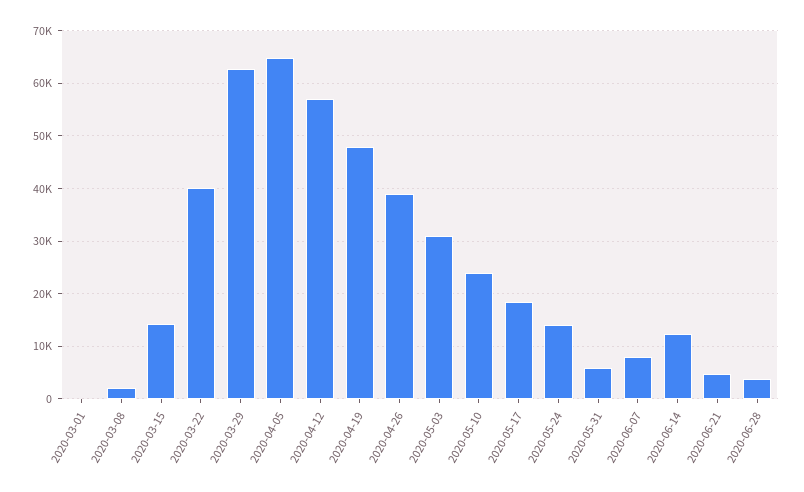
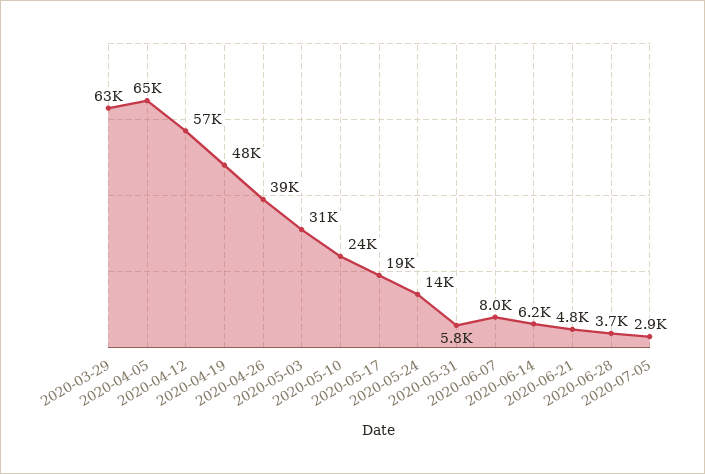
2020-03-01: 0 -> none
2020-03-08: 2000 -> none
2020-03-15: 14000 -> none
2020-03-22: 40000 -> none
2020-06-14: 12000 -> 6200
2020-07-05: none -> 2900

